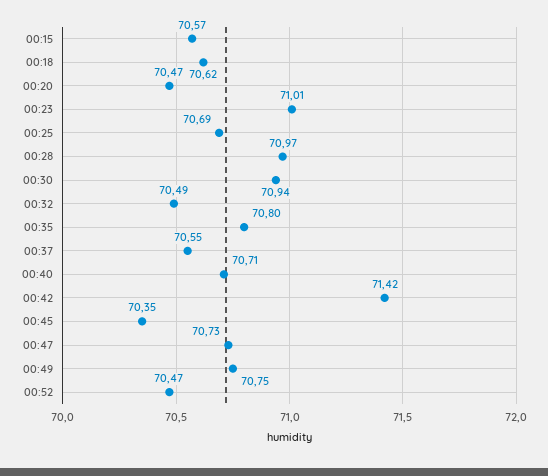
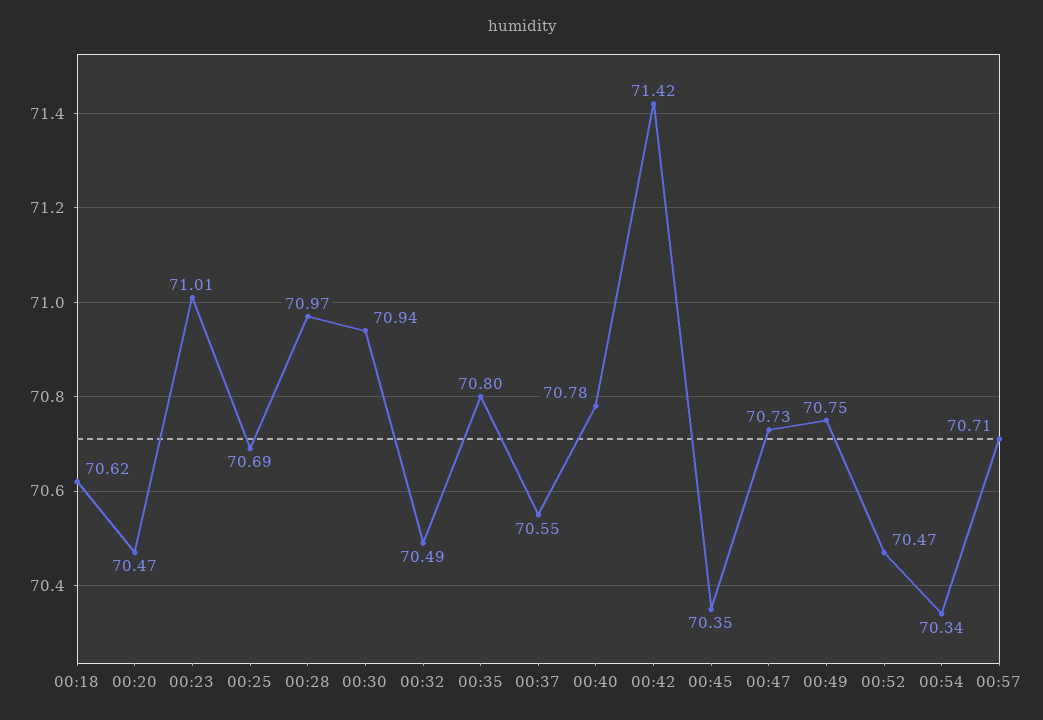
00:15: 70.57 -> none
00:40: 70.71 -> 70.78
00:54: none -> 70.34
00:57: none -> 70.71

